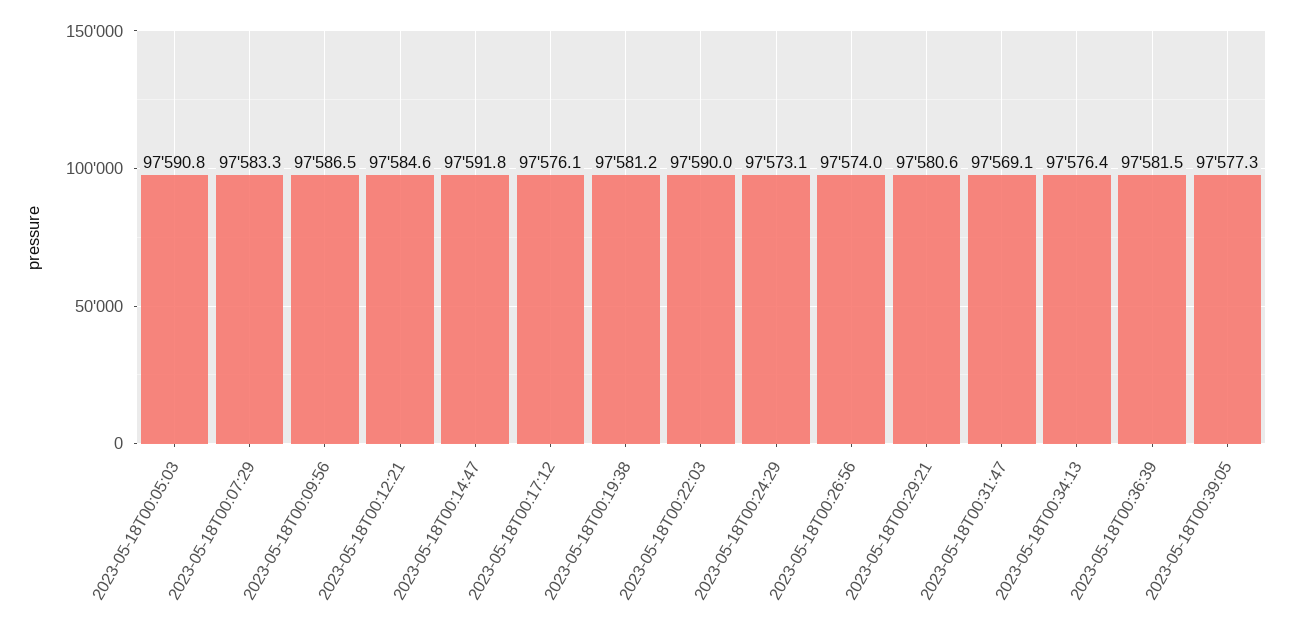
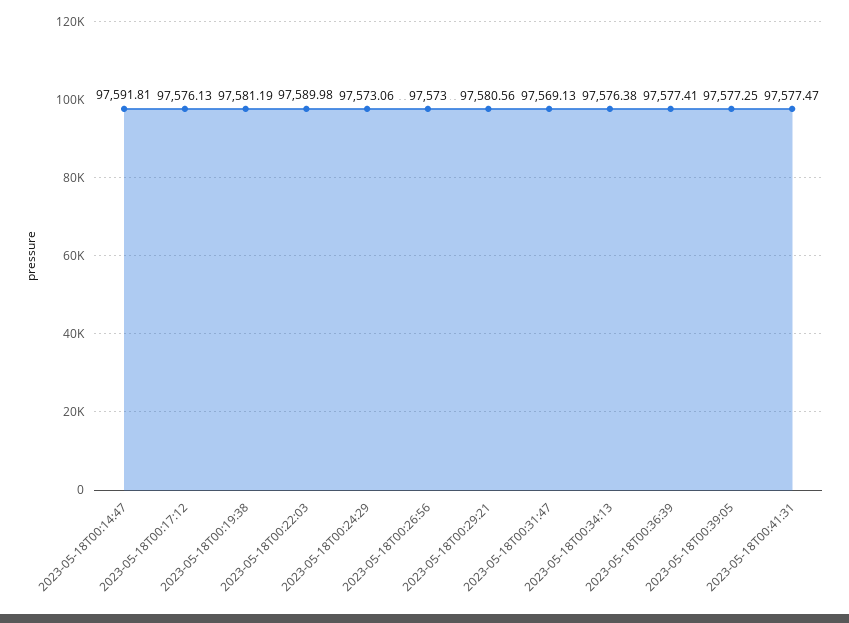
2023-05-18T00:05:03: 97590.8 -> none
2023-05-18T00:07:29: 97583.3 -> none
2023-05-18T00:09:56: 97586.5 -> none
2023-05-18T00:12:21: 97584.6 -> none
2023-05-18T00:26:56: 97574 -> 97573
2023-05-18T00:36:39: 97581.5 -> 97577.41
2023-05-18T00:41:31: none -> 97577.47

